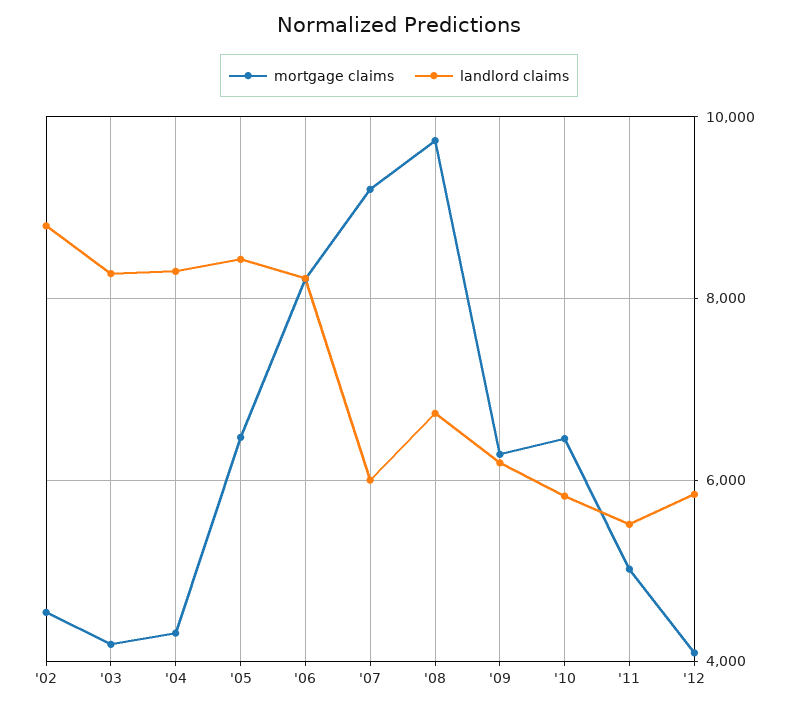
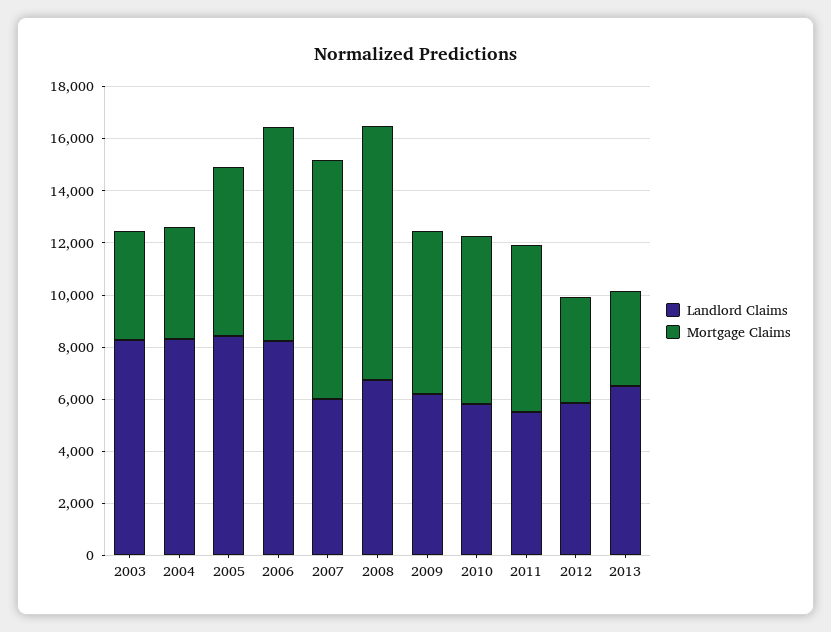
mortgage claims, '02: 4600 -> none
landlord claims, '02: 8800 -> none
mortgage claims, '11: 5000 -> 6500
landlord claims, 2013: none -> 6500
mortgage claims, 2013: none -> 3500

